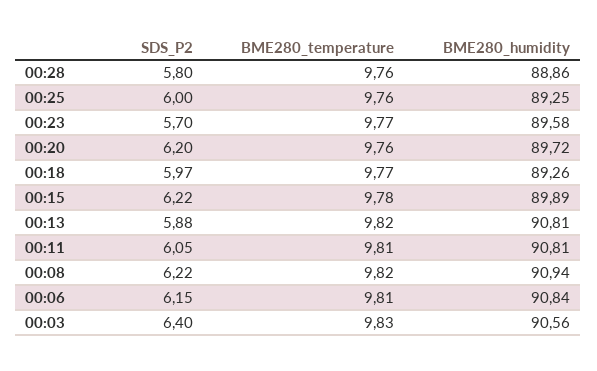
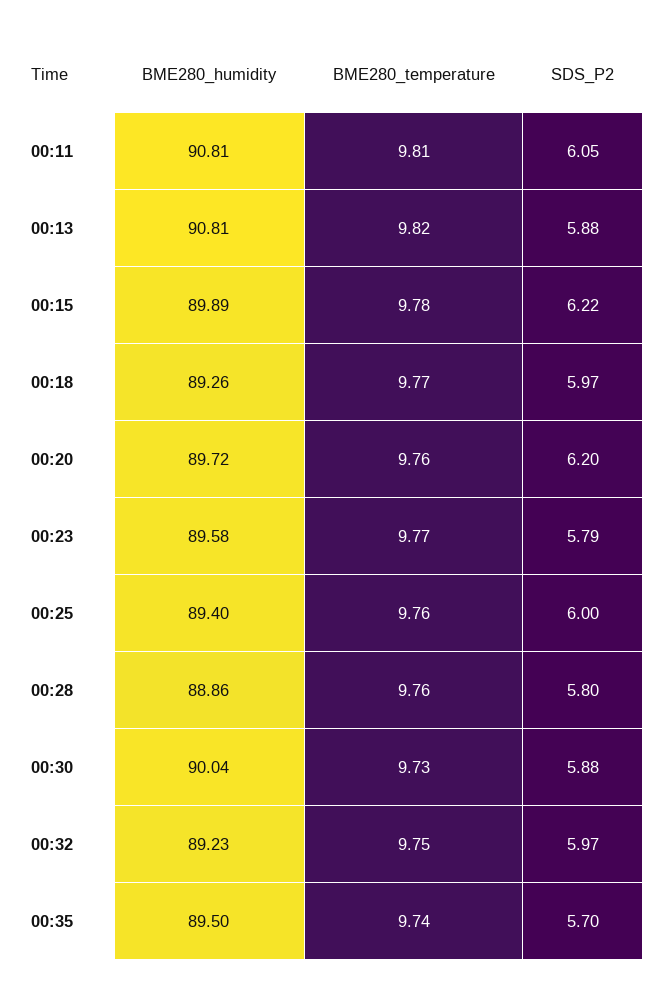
BME280_humidity, 00:25: 89.25 -> 89.4
SDS_P2, 00:23: 5.7 -> 5.79
SDS_P2, 00:08: 6.22 -> none
BME280_temperature, 00:08: 9.82 -> none
BME280_humidity, 00:08: 90.94 -> none
SDS_P2, 00:06: 6.15 -> none
BME280_temperature, 00:06: 9.81 -> none
BME280_humidity, 00:06: 90.84 -> none
SDS_P2, 00:03: 6.4 -> none
BME280_temperature, 00:03: 9.83 -> none
BME280_humidity, 00:03: 90.56 -> none
BME280_humidity, 00:30: none -> 90.04
BME280_temperature, 00:30: none -> 9.73
SDS_P2, 00:30: none -> 5.88
BME280_humidity, 00:32: none -> 89.23
BME280_temperature, 00:32: none -> 9.75
SDS_P2, 00:32: none -> 5.97
BME280_humidity, 00:35: none -> 89.5
BME280_temperature, 00:35: none -> 9.74
SDS_P2, 00:35: none -> 5.7

